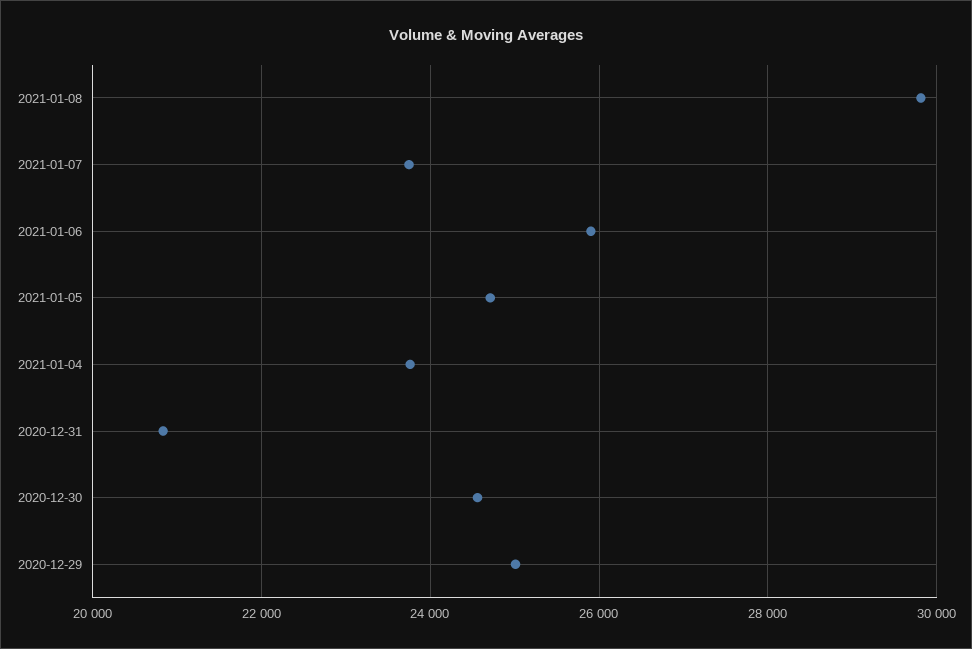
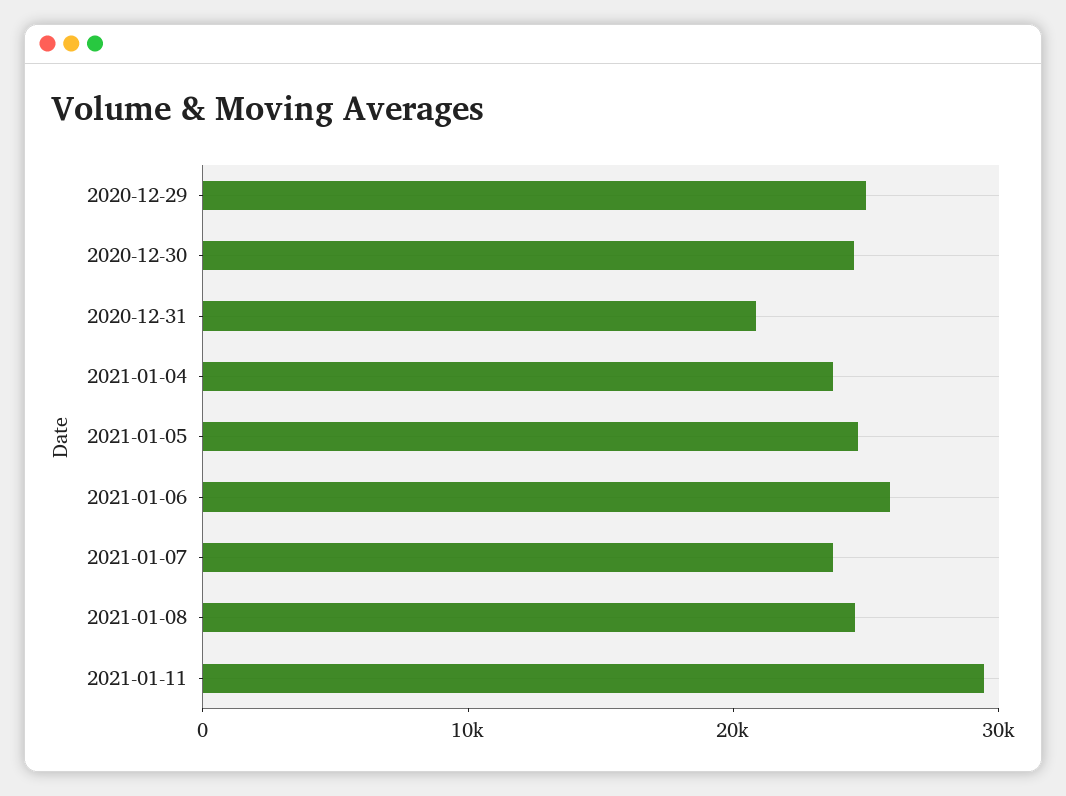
2021-01-08: 29800 -> 24000
2021-01-11: none -> 30000

